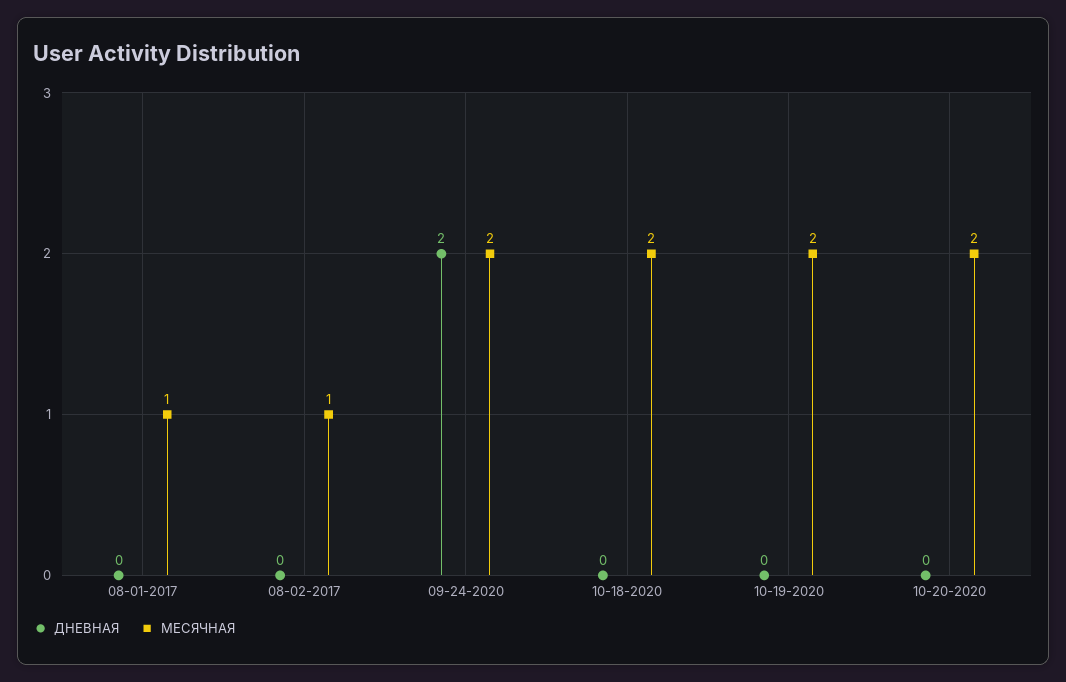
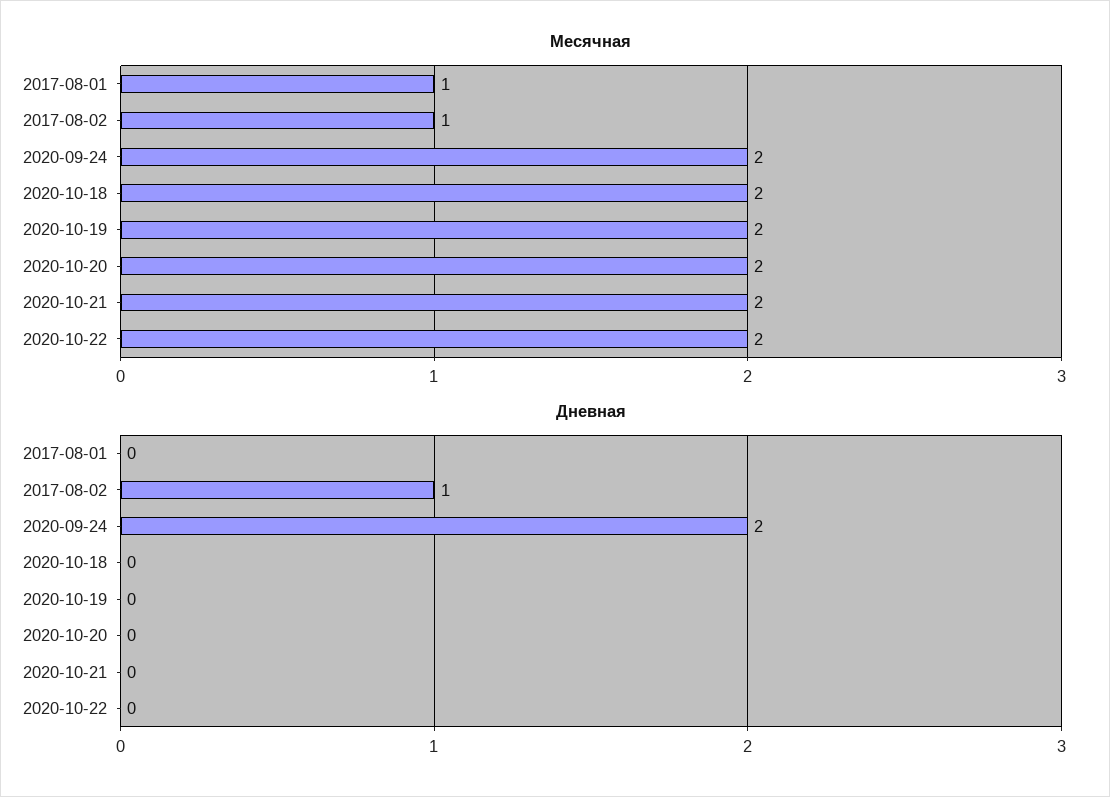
ДНЕВНАЯ, 08-02-2017: 0 -> 1
МЕСЯЧНАЯ, 2020-10-21: none -> 2
МЕСЯЧНАЯ, 2020-10-22: none -> 2
ДНЕВНАЯ, 2020-10-21: none -> 0
ДНЕВНАЯ, 2020-10-22: none -> 0

